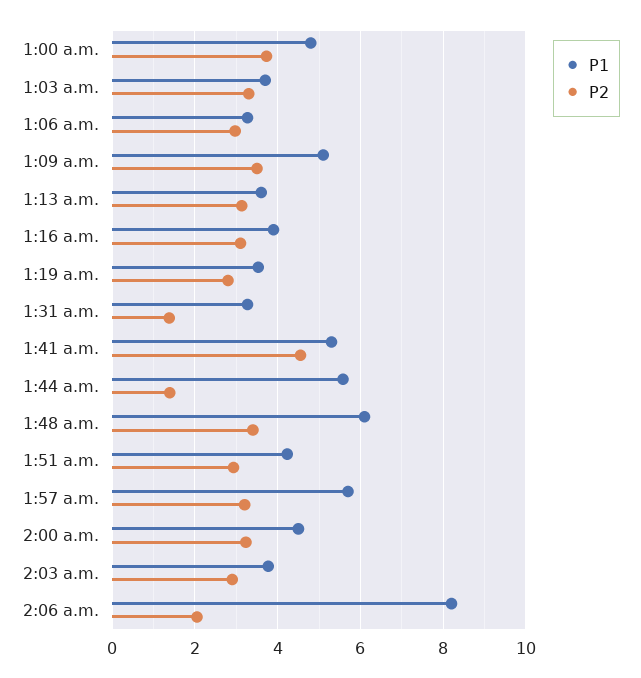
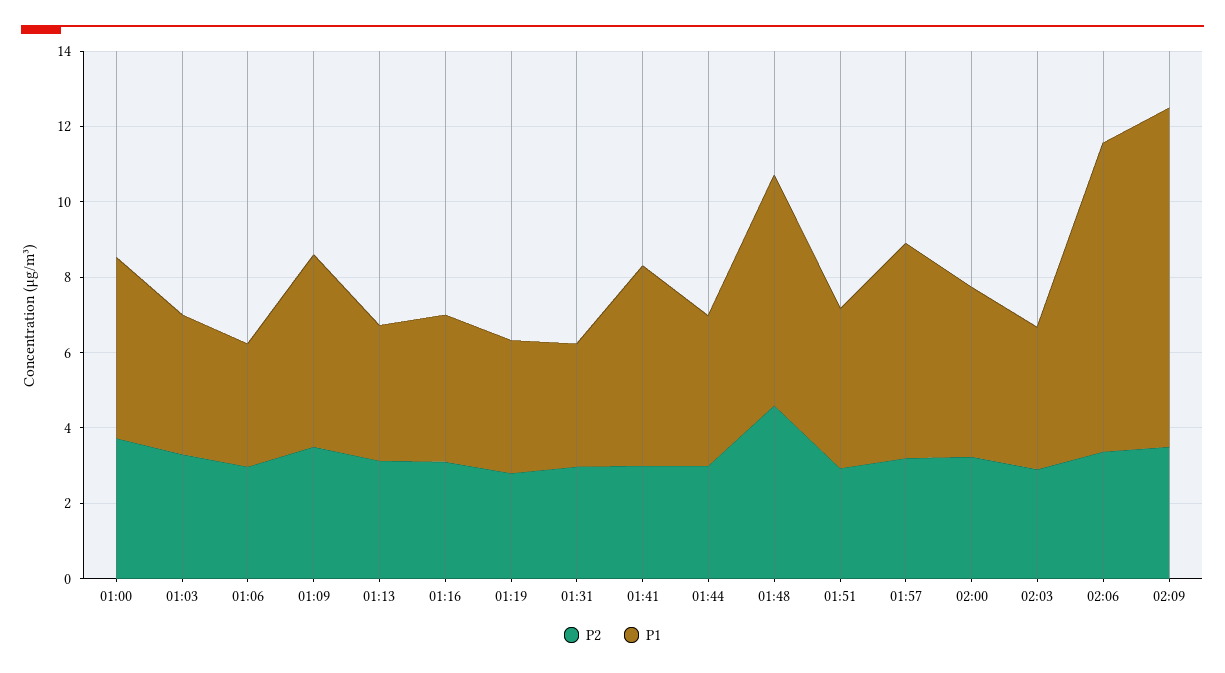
P2, 1:31 a.m.: 1.4 -> 3
P2, 1:41 a.m.: 4.6 -> 3
P1, 1:44 a.m.: 5.6 -> 4
P2, 1:44 a.m.: 1.4 -> 3
P2, 1:48 a.m.: 3.4 -> 4.5
P2, 2:06 a.m.: 2 -> 3.5
P2, 02:09: none -> 3.5
P1, 02:09: none -> 9

